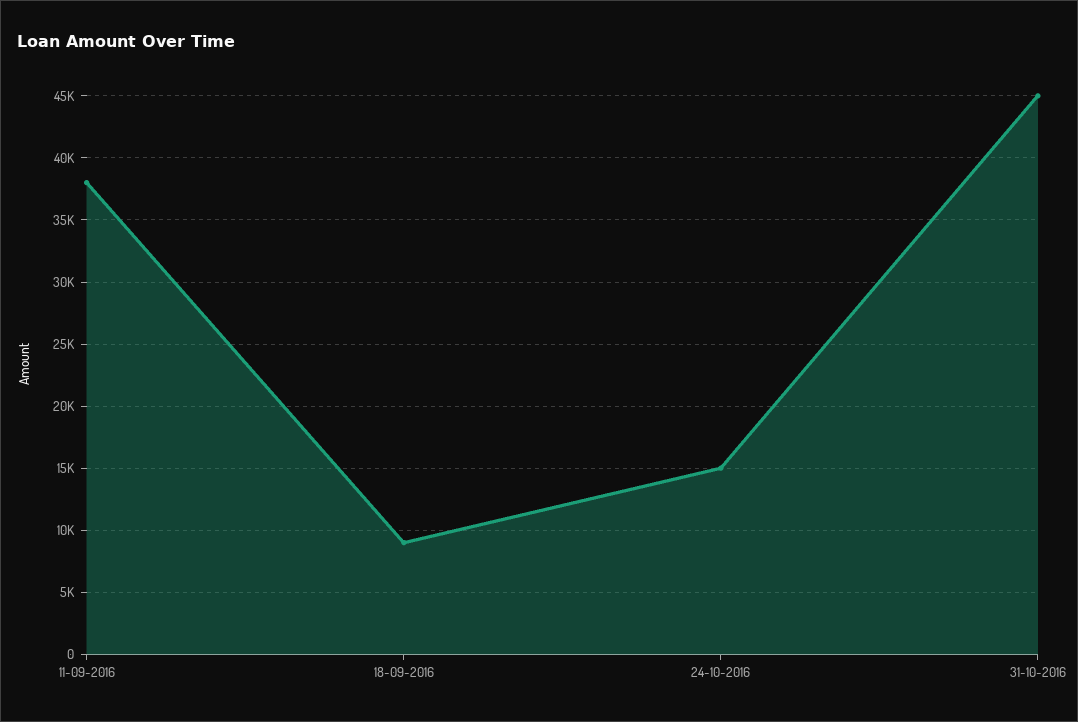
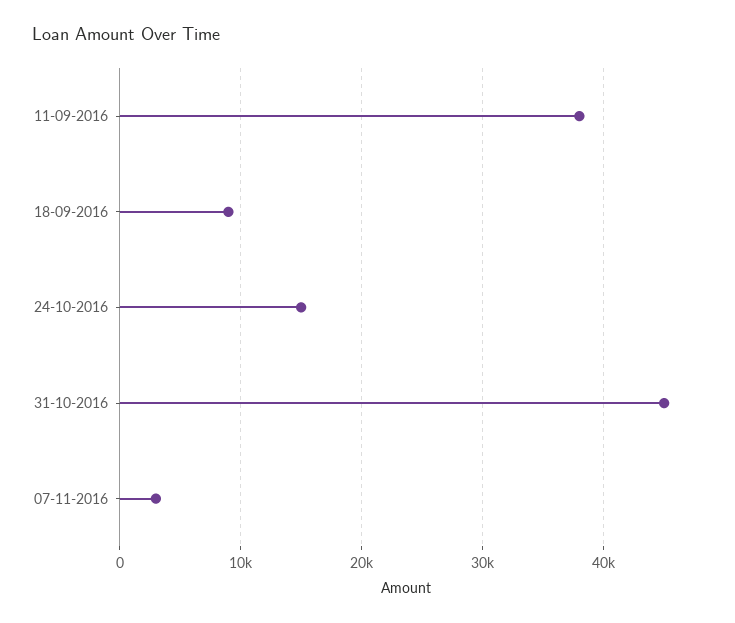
07-11-2016: none -> 3000

